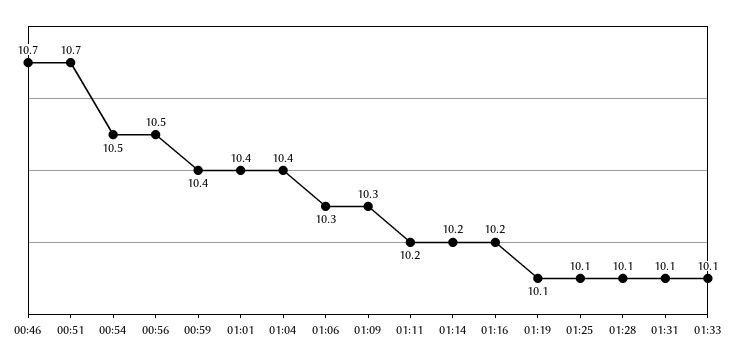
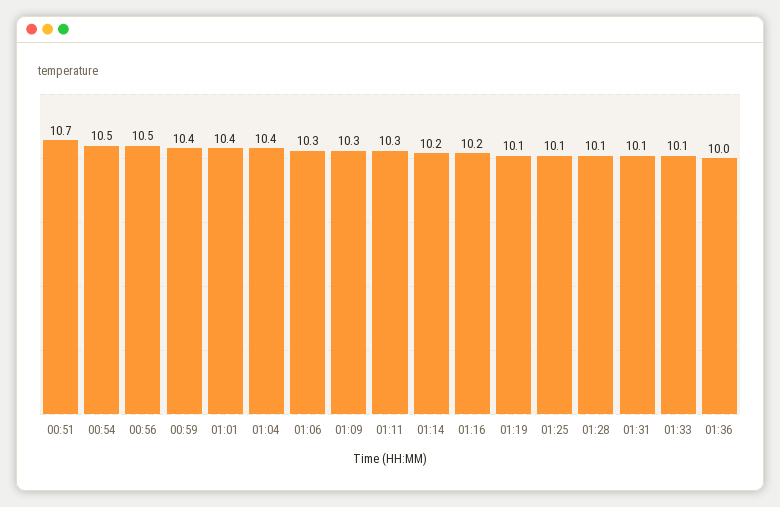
00:46: 10.7 -> none
01:11: 10.2 -> 10.3
01:36: none -> 10

